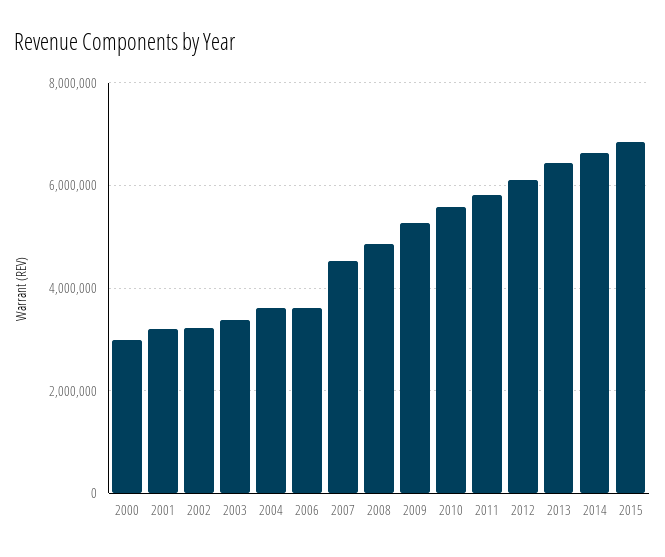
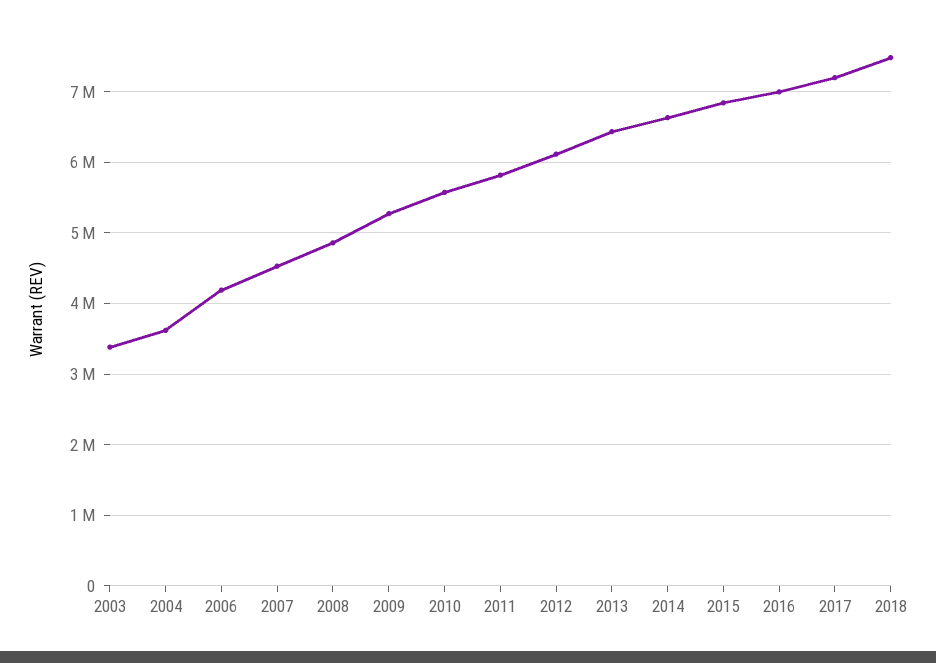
2000: 3000000 -> none
2001: 3200000 -> none
2002: 3200000 -> none
2006: 3600000 -> 4200000
2016: none -> 7000000
2017: none -> 7200000
2018: none -> 7500000

